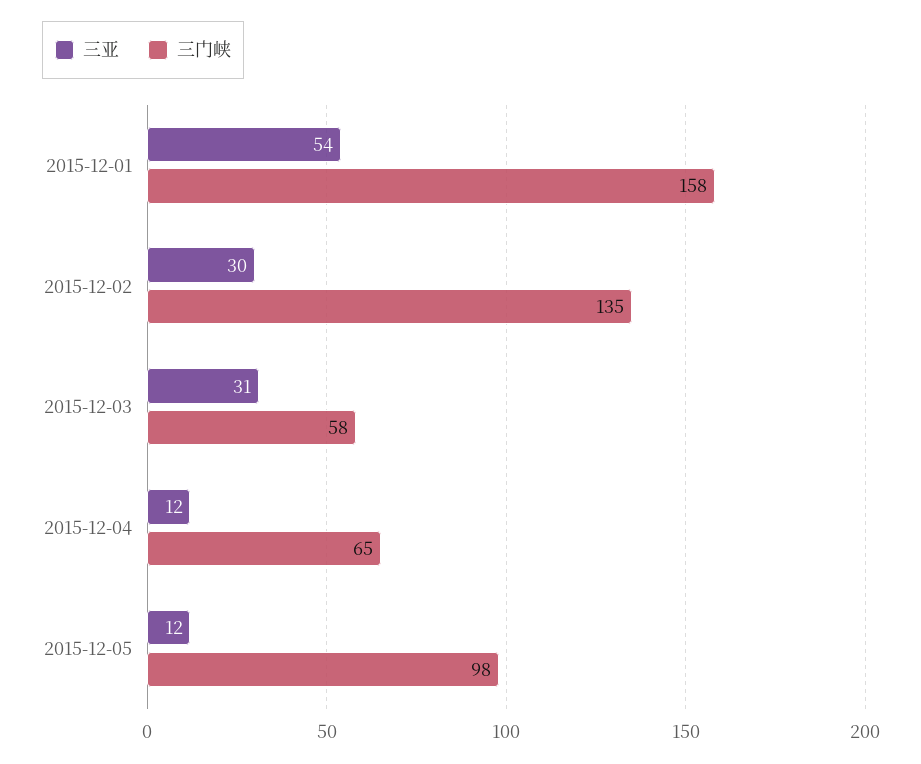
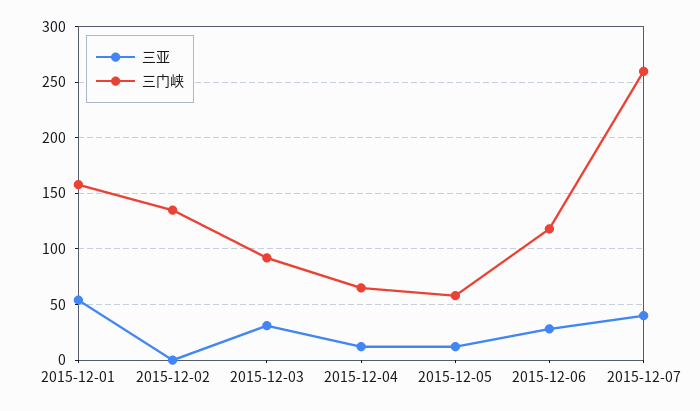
三亚, 2015-12-02: 30 -> 0
三门峡, 2015-12-03: 58 -> 90
三门峡, 2015-12-05: 98 -> 60
三亚, 2015-12-06: none -> 30
三门峡, 2015-12-06: none -> 120
三亚, 2015-12-07: none -> 40
三门峡, 2015-12-07: none -> 260

